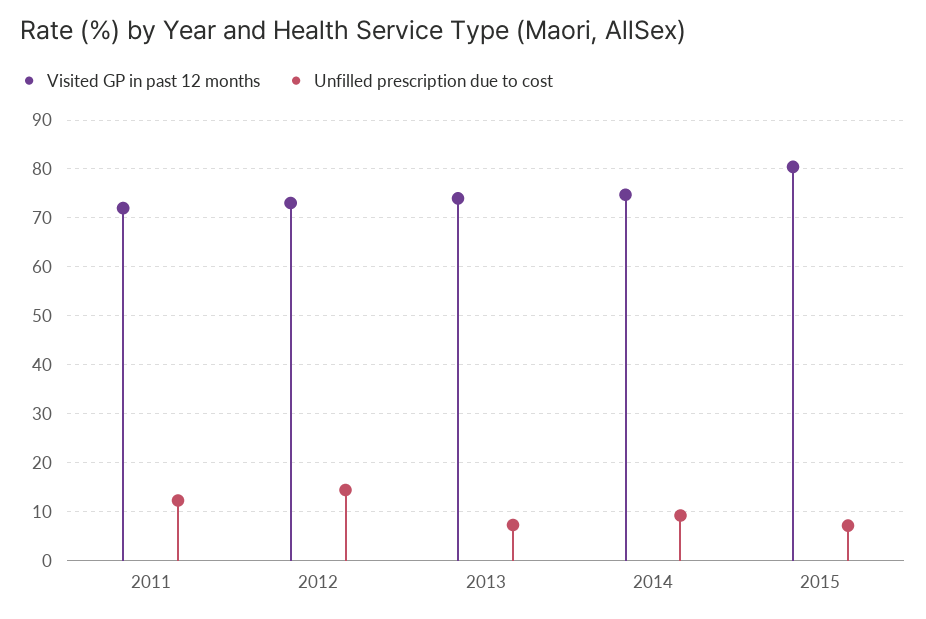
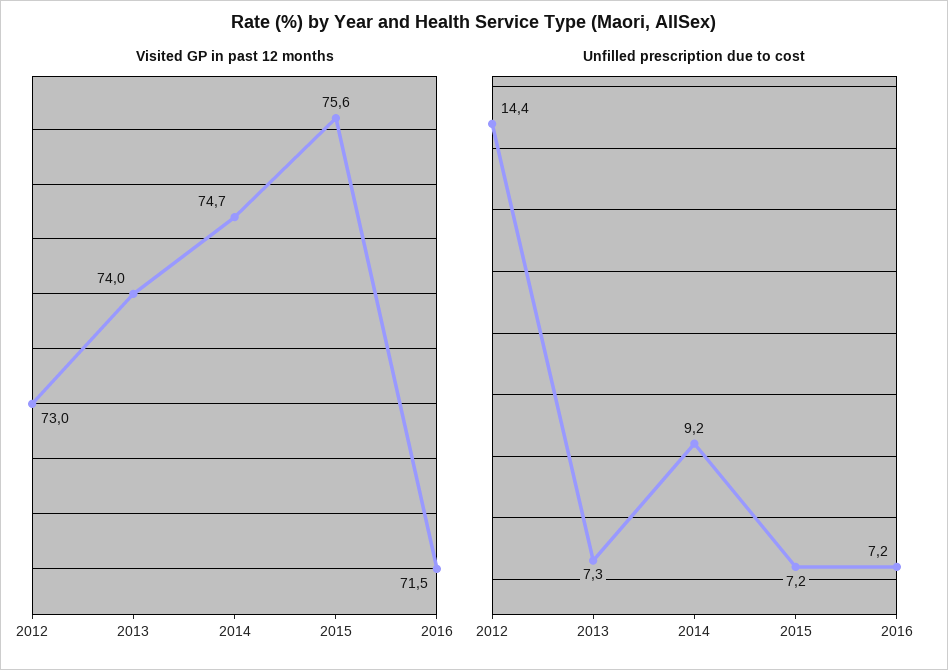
Visited GP in past 12 months, 2011: 72 -> none
Unfilled prescription due to cost, 2011: 12 -> none
Visited GP in past 12 months, 2015: 80 -> 75.6
Visited GP in past 12 months, 2016: none -> 71.5
Unfilled prescription due to cost, 2016: none -> 7.2

